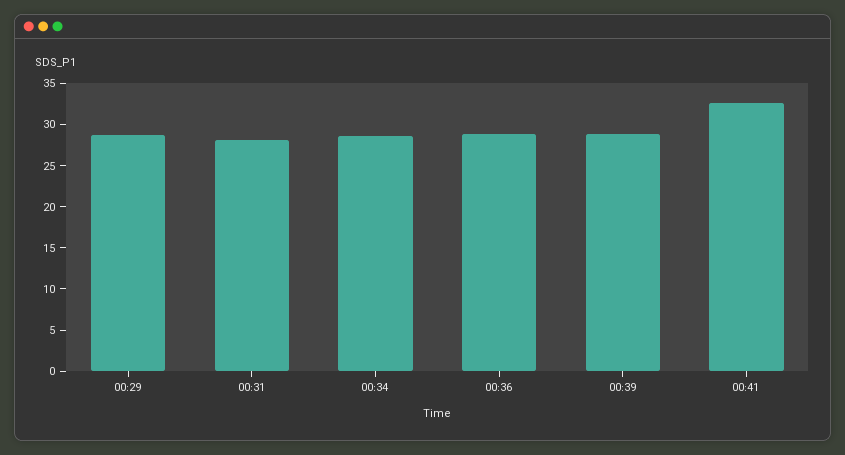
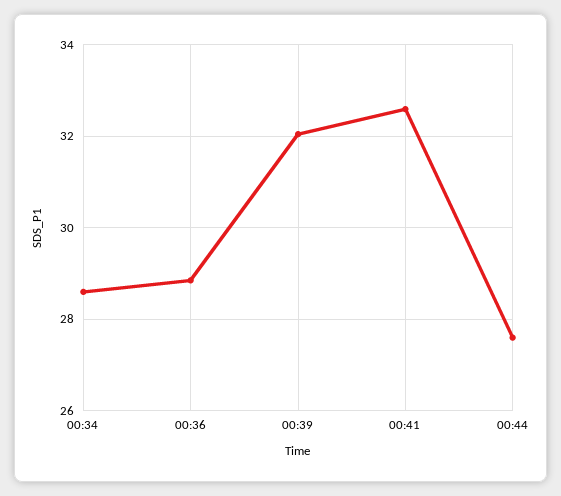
00:29: 29 -> none
00:31: 28 -> none
00:39: 29 -> 32
00:44: none -> 27.6

